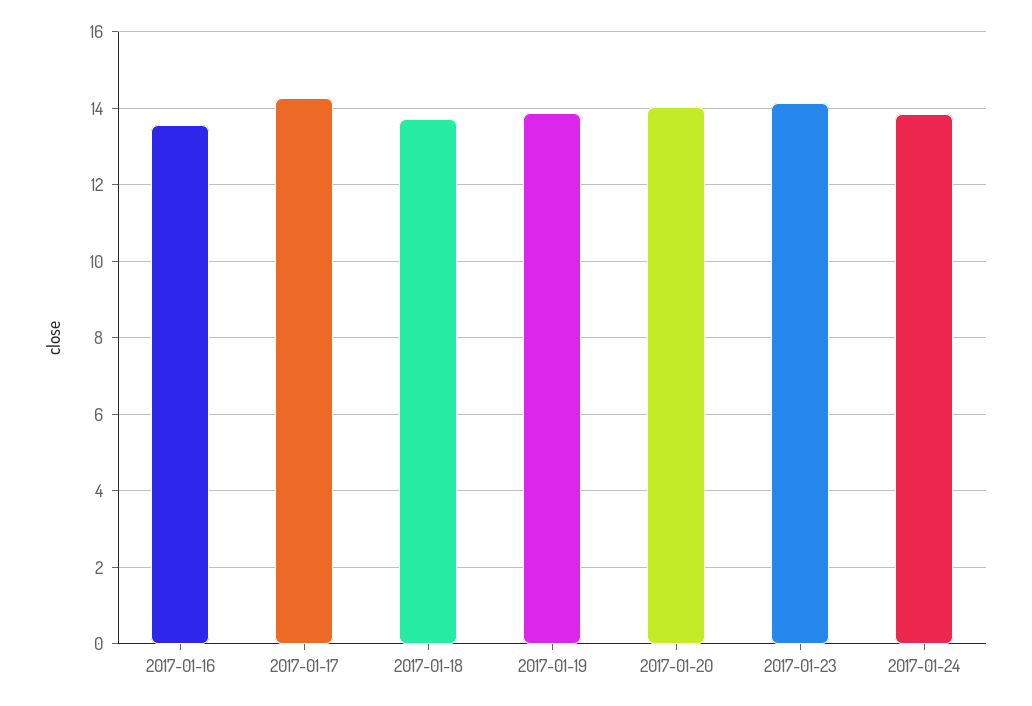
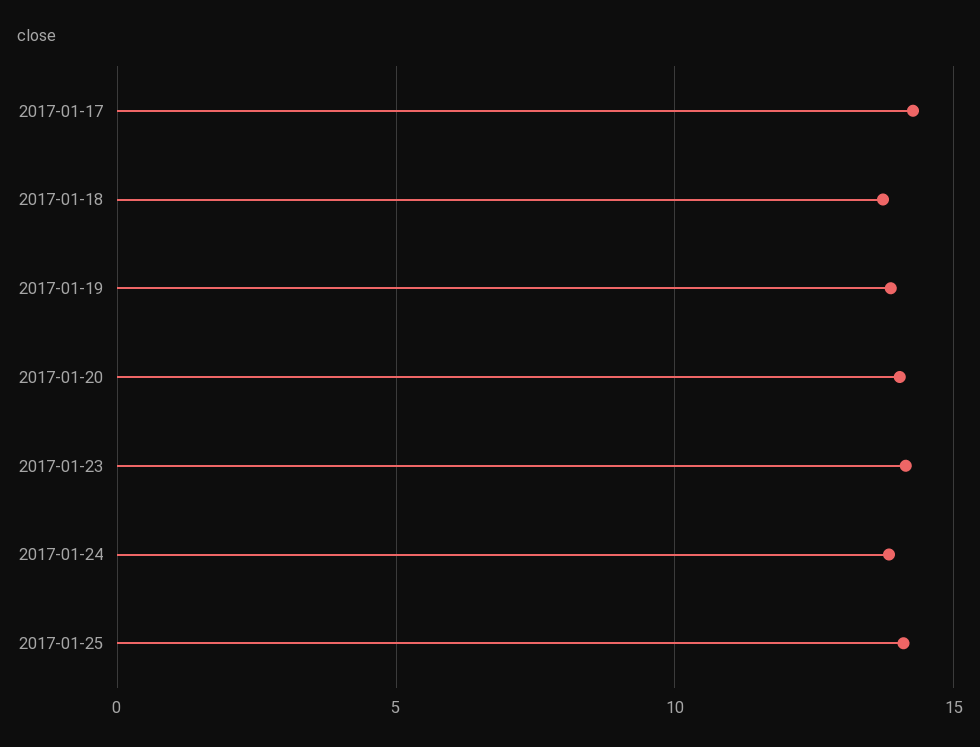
2017-01-16: 13.6 -> none
2017-01-25: none -> 14

